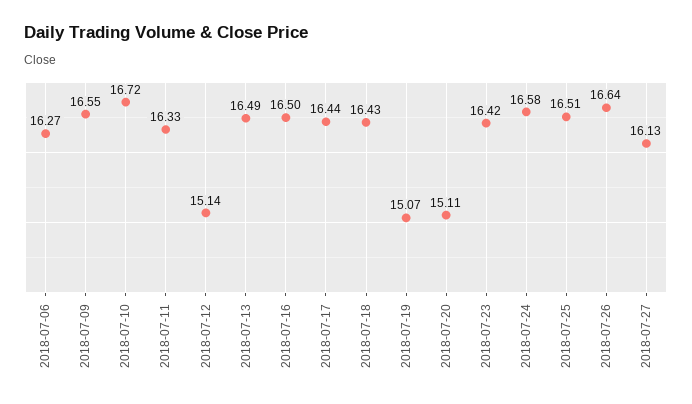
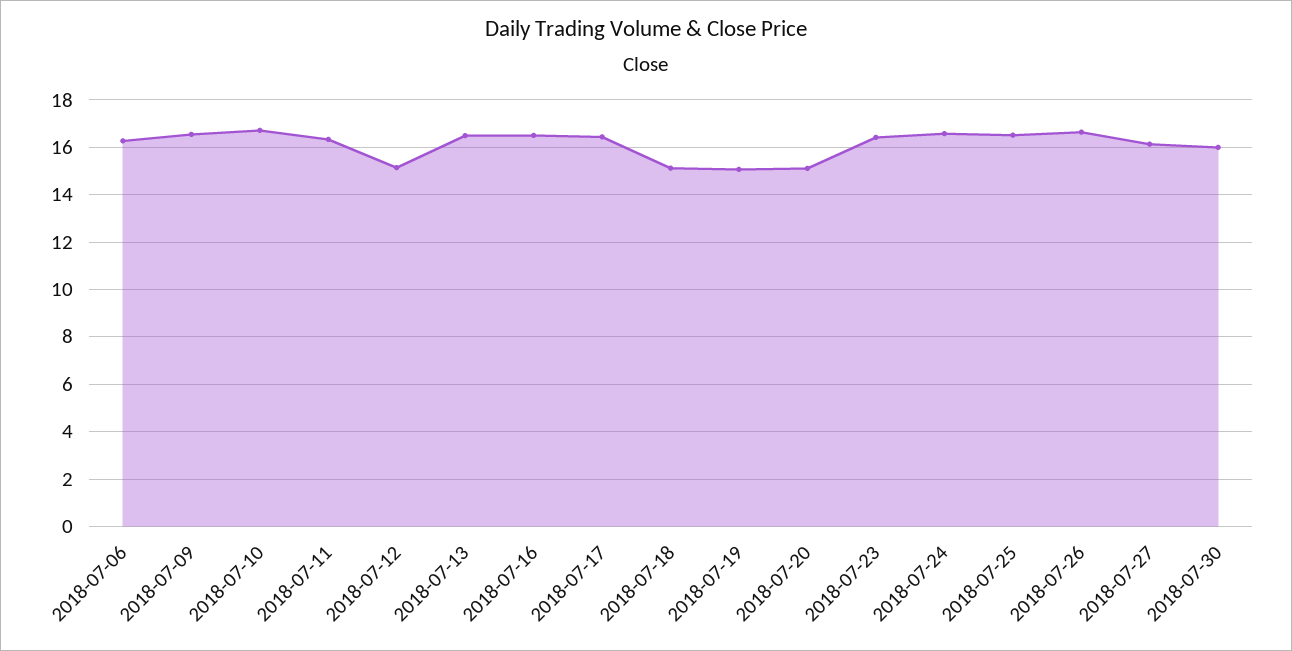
2018-07-18: 16.43 -> 15
2018-07-30: none -> 16

